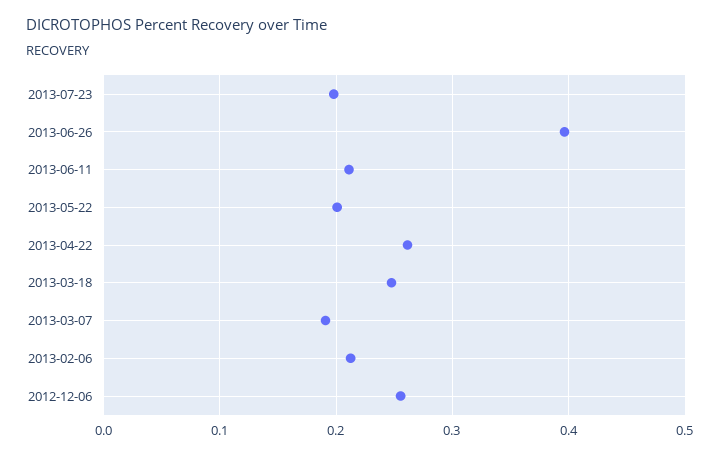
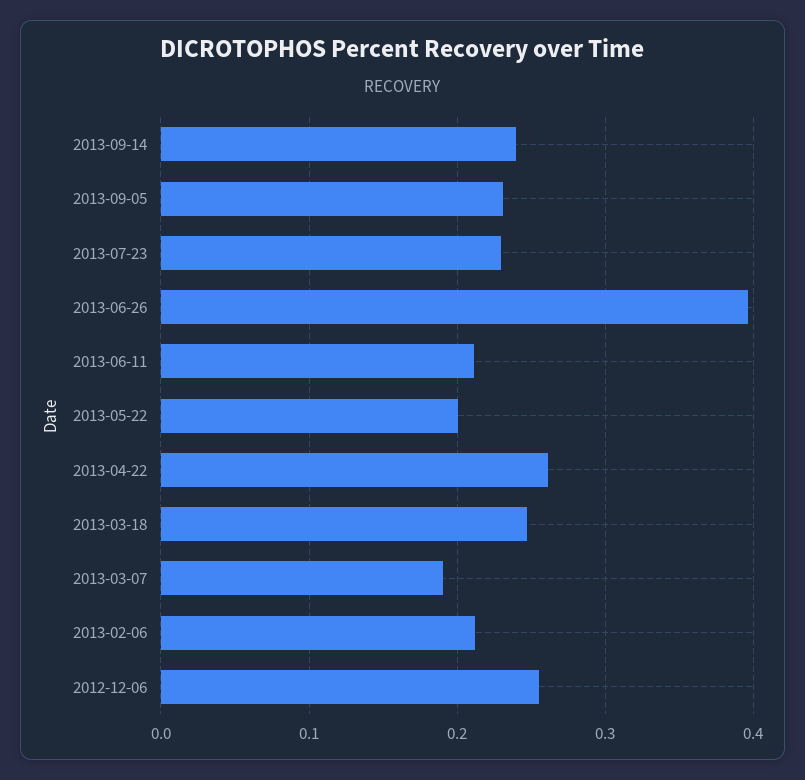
2013-07-23: 0.2 -> 0.23
2013-09-14: none -> 0.24
2013-09-05: none -> 0.23

